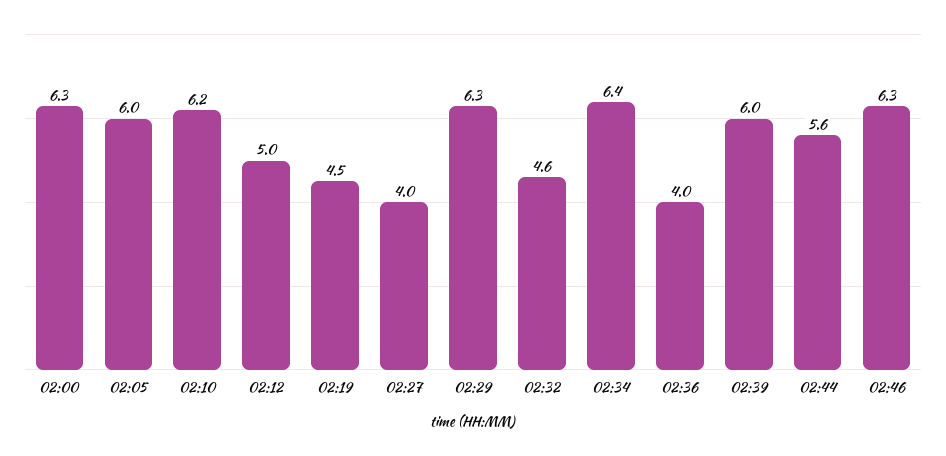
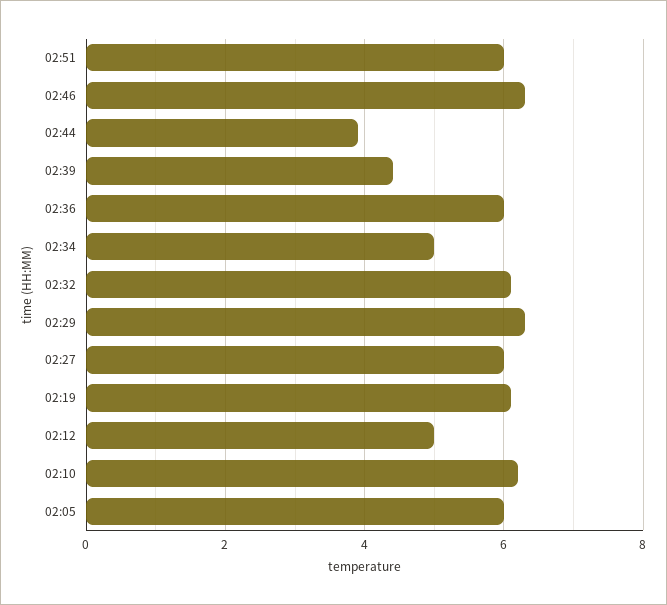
02:00: 6.3 -> none
02:19: 4.5 -> 6
02:27: 4 -> 6
02:32: 4.6 -> 6
02:34: 6.4 -> 5
02:36: 4 -> 6
02:39: 6 -> 4.5
02:44: 5.6 -> 4
02:51: none -> 6

